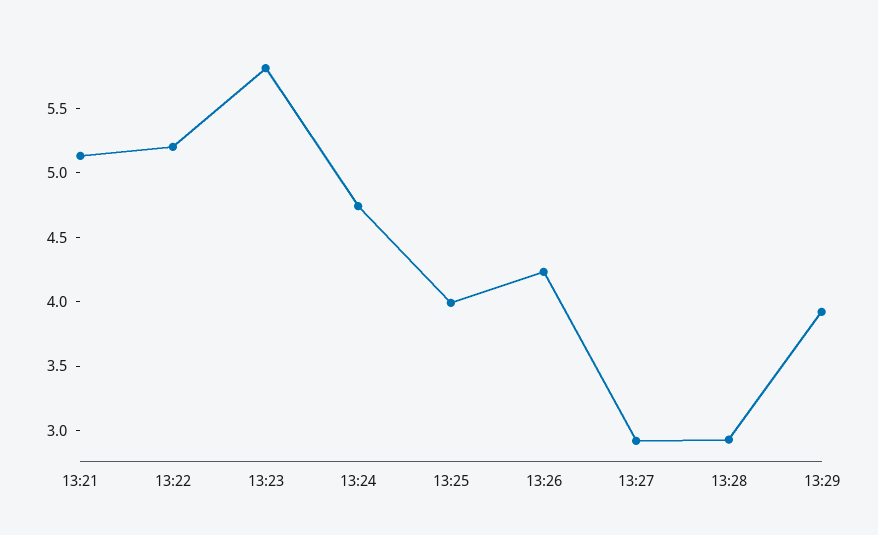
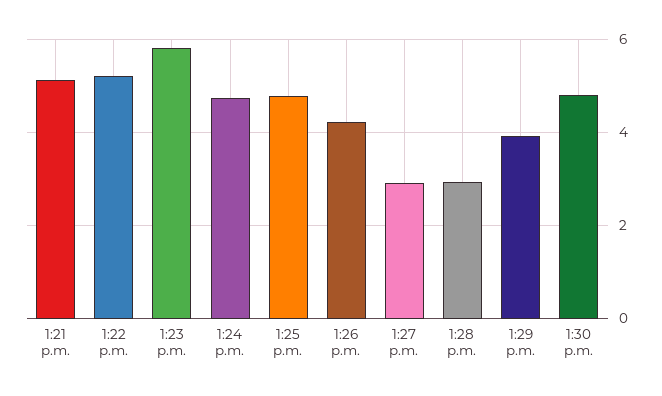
13:25: 4 -> 4.8
1:30 p.m.: none -> 4.8

